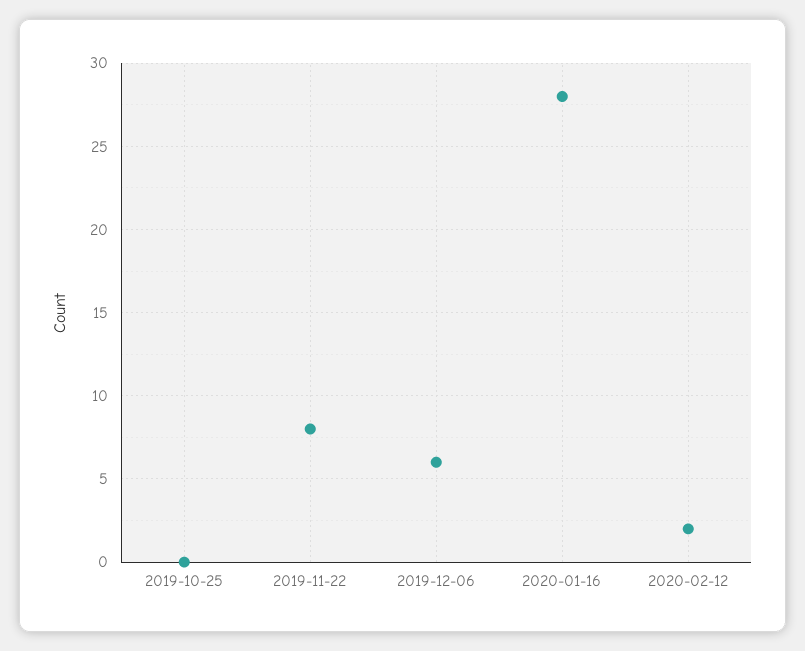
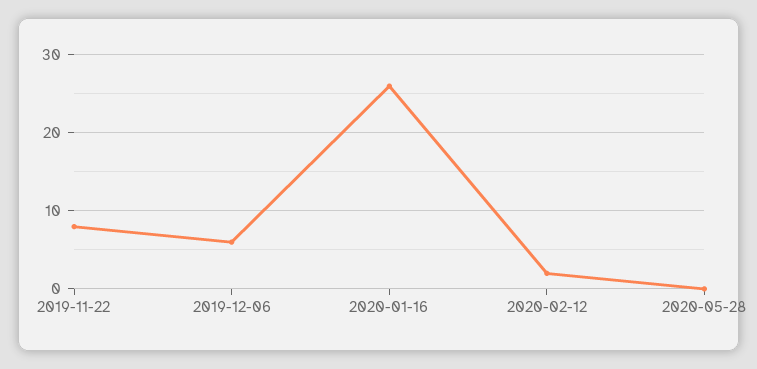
2019-10-25: 0 -> none
2020-01-16: 28 -> 26
2020-05-28: none -> 0

